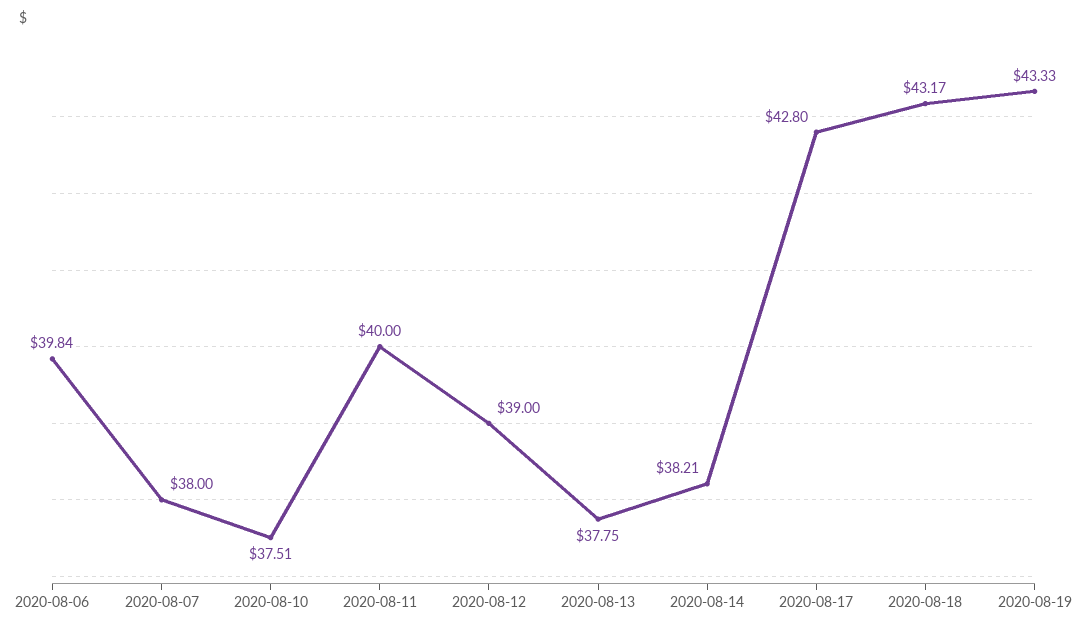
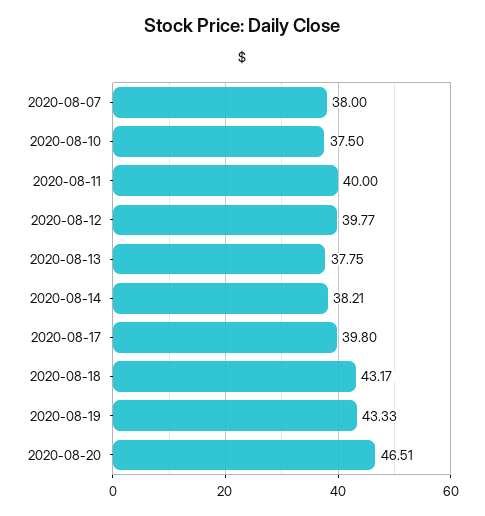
2020-08-06: 39.84 -> none
2020-08-10: 37.51 -> 37.5
2020-08-12: 39 -> 39.77
2020-08-17: 42.8 -> 39.8
2020-08-20: none -> 46.51

